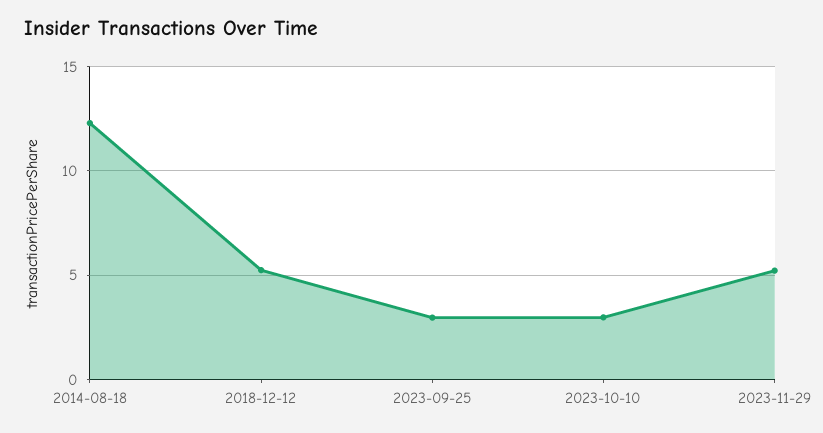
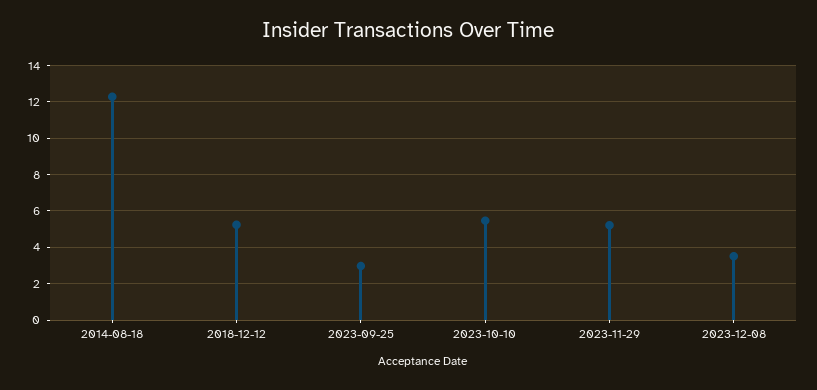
2023-10-10: 3 -> 5.5
2023-12-08: none -> 3.5

